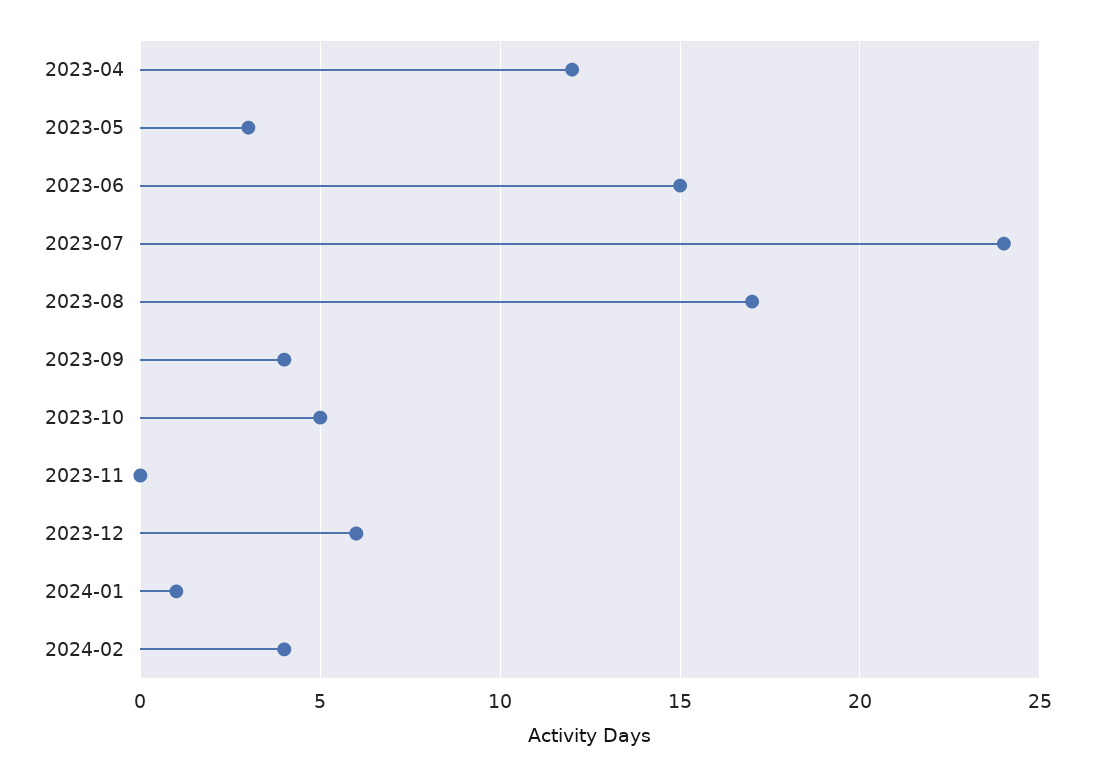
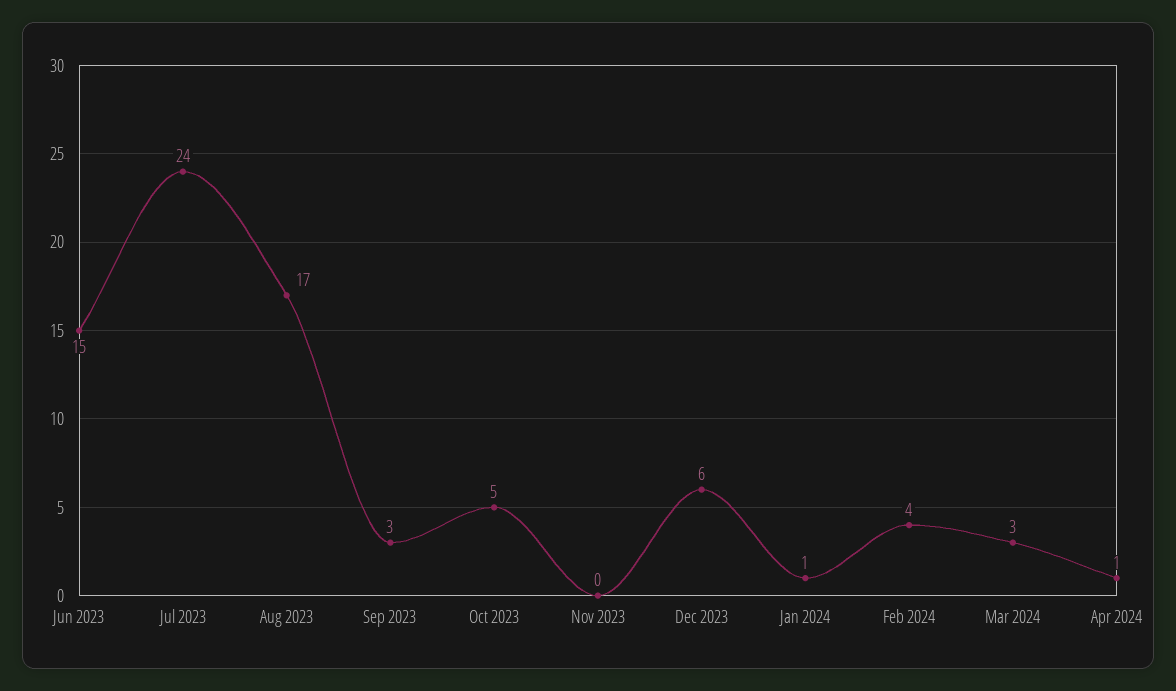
2023-04: 12 -> none
2023-05: 3 -> none
2023-09: 4 -> 3
Mar 2024: none -> 3
Apr 2024: none -> 1

